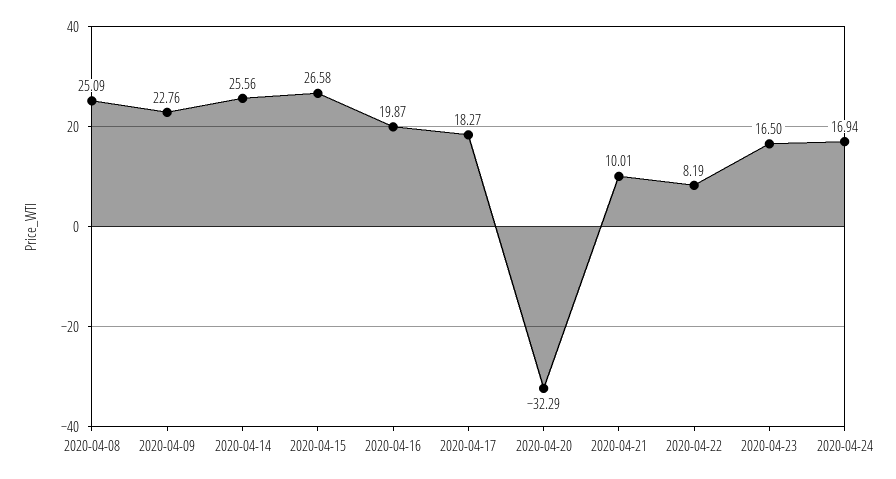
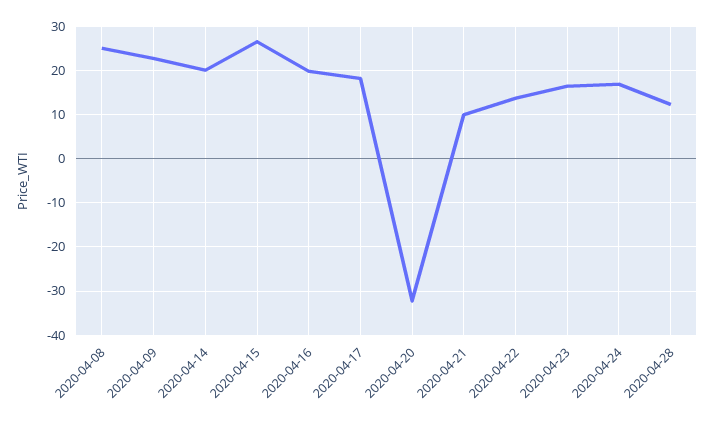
2020-04-14: 25.56 -> 20
2020-04-22: 8.19 -> 14
2020-04-28: none -> 12

